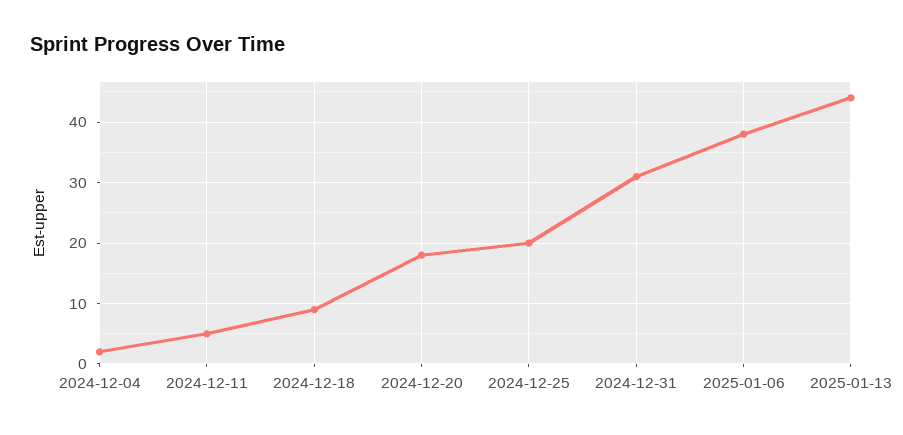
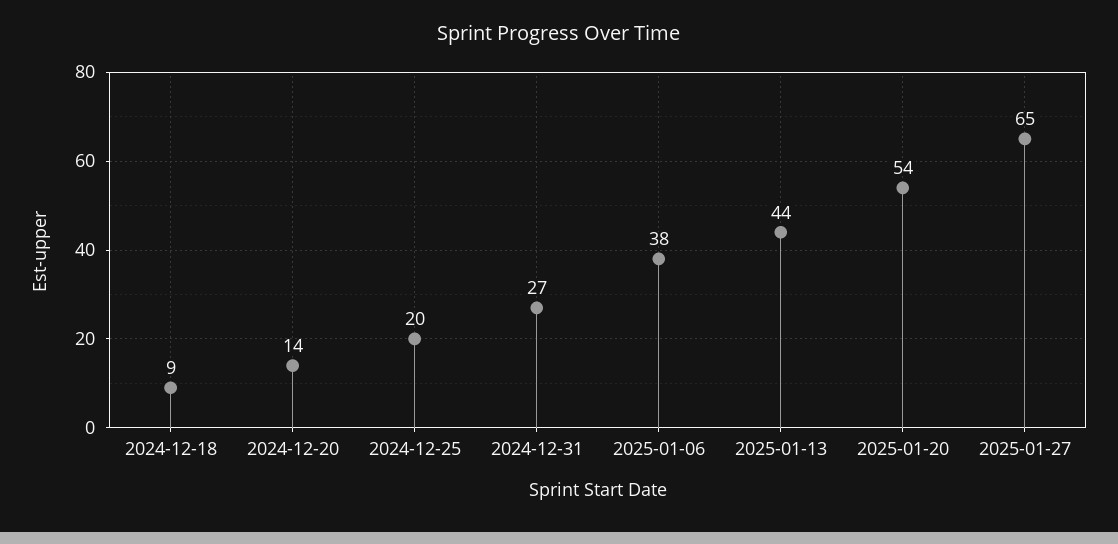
2024-12-04: 2 -> none
2024-12-11: 5 -> none
2024-12-20: 18 -> 14
2024-12-31: 31 -> 27
2025-01-20: none -> 54
2025-01-27: none -> 65

